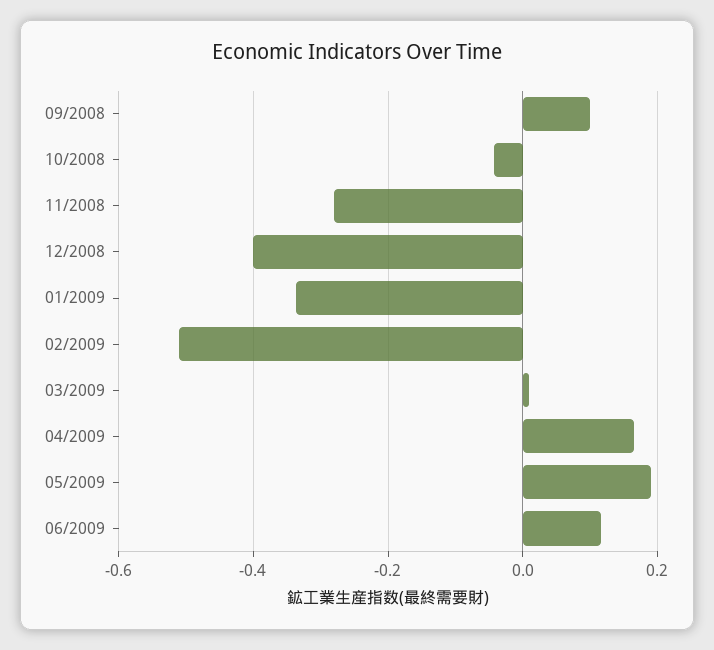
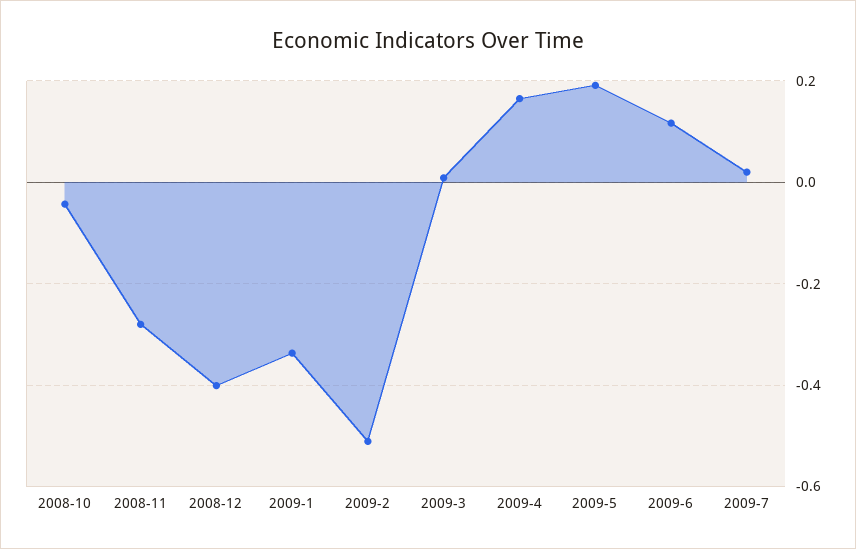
09/2008: 0.1 -> none
2009-7: none -> 0.02

